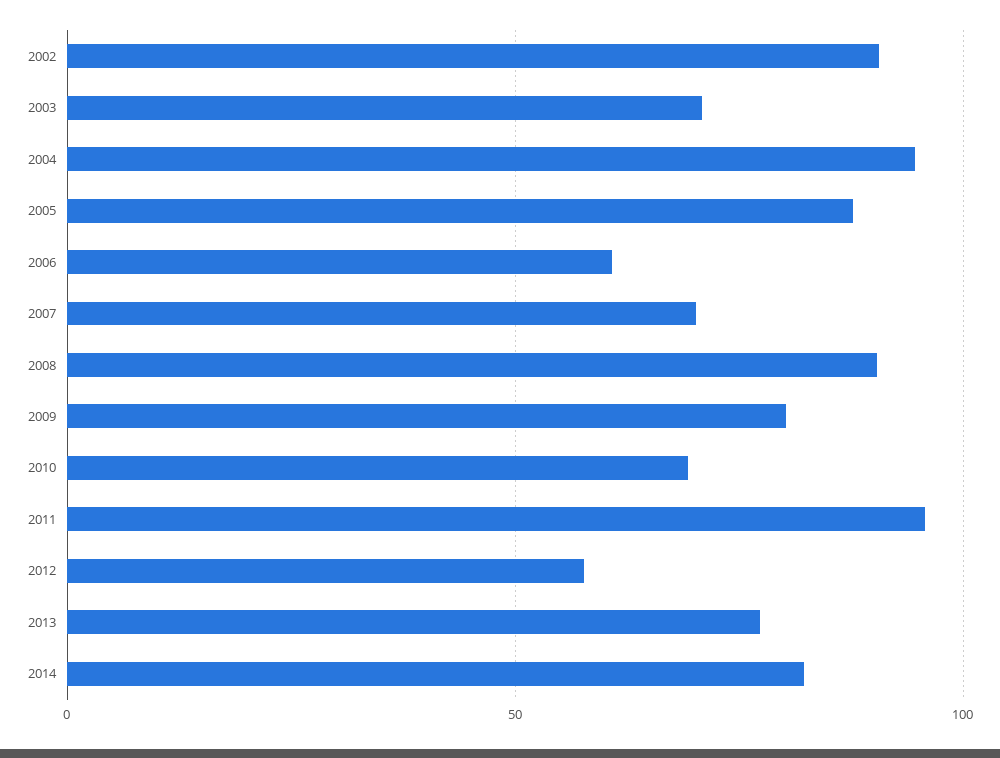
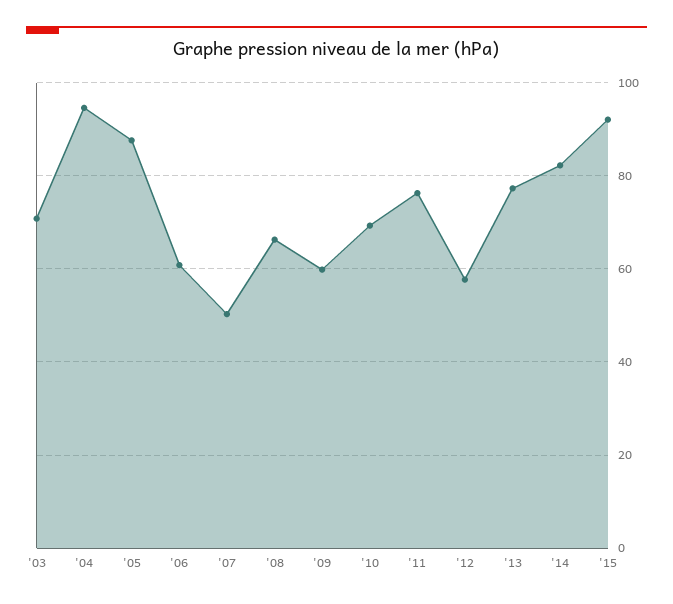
2002: 90 -> none
2007: 70 -> 50
2008: 90 -> 66
2009: 80 -> 60
2011: 95 -> 76
'15: none -> 92

